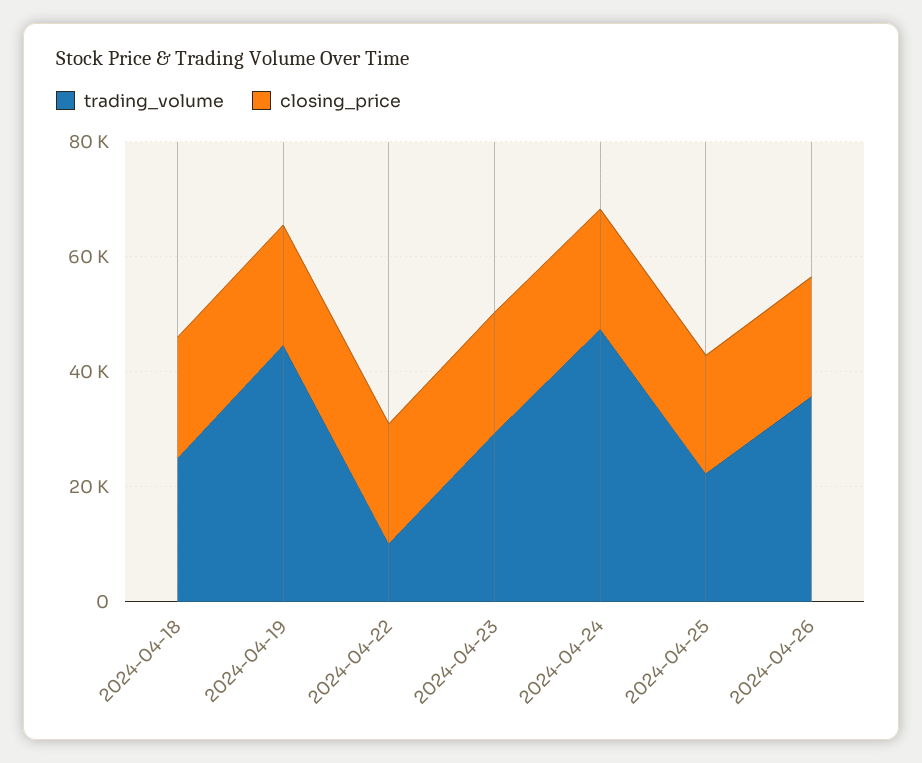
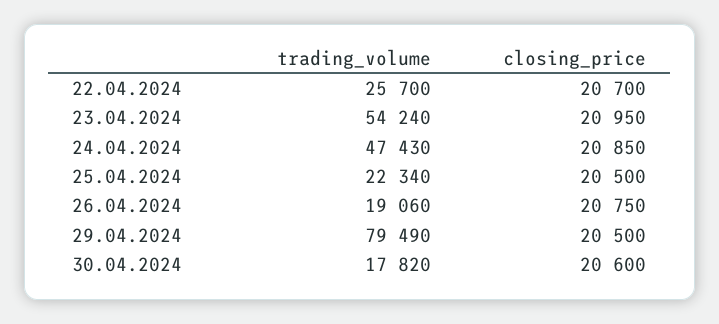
trading_volume, 2024-04-18: 25000 -> none
closing_price, 2024-04-18: 20000 -> none
trading_volume, 2024-04-19: 45000 -> none
closing_price, 2024-04-19: 20000 -> none
trading_volume, 2024-04-22: 10000 -> 25700
trading_volume, 2024-04-23: 30000 -> 54240
trading_volume, 2024-04-26: 35000 -> 19060
trading_volume, 29.04.2024: none -> 79490
closing_price, 29.04.2024: none -> 20500
trading_volume, 30.04.2024: none -> 17820
closing_price, 30.04.2024: none -> 20600

